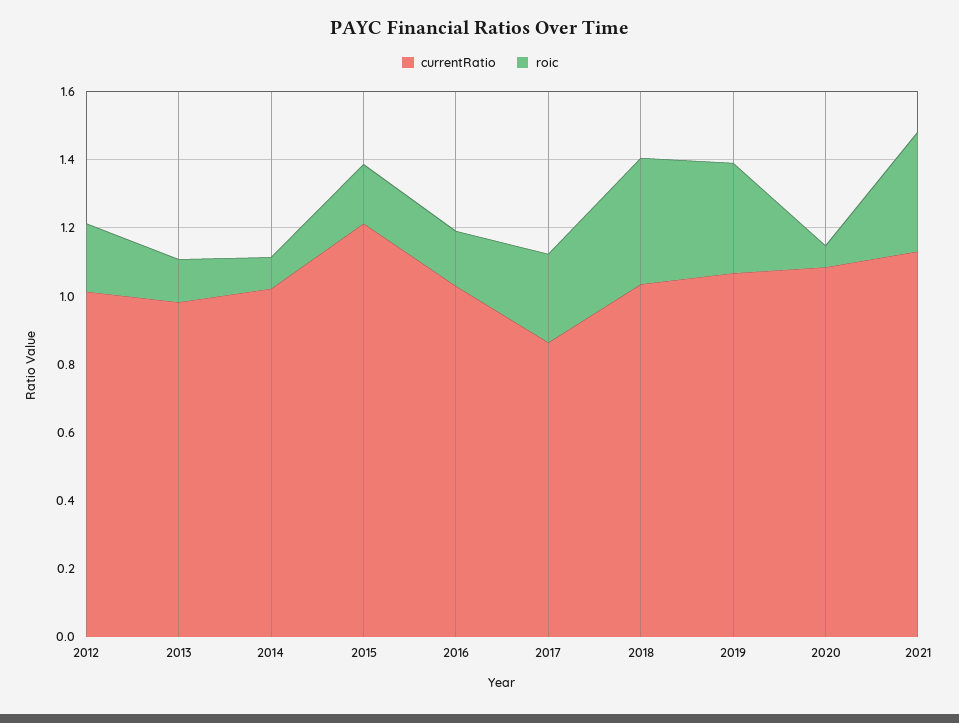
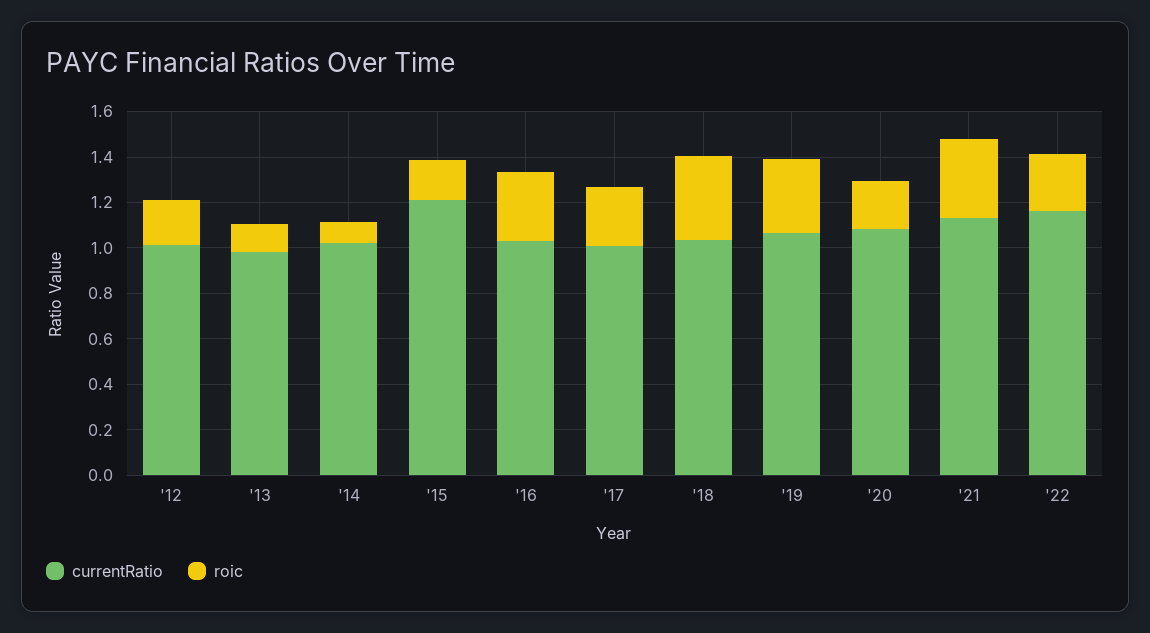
roic, 2016: 0.15 -> 0.3
currentRatio, 2017: 0.85 -> 1
roic, 2020: 0.05 -> 0.2
currentRatio, '22: none -> 1.15
roic, '22: none -> 0.25

